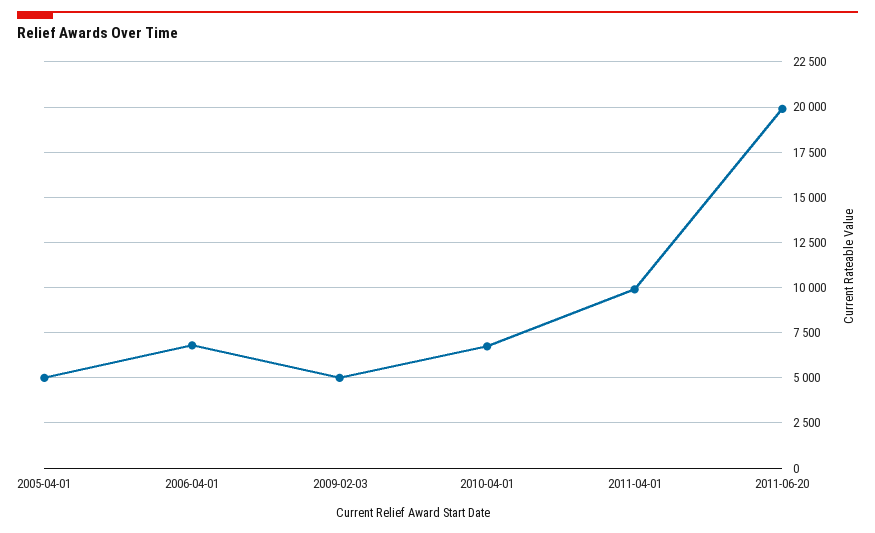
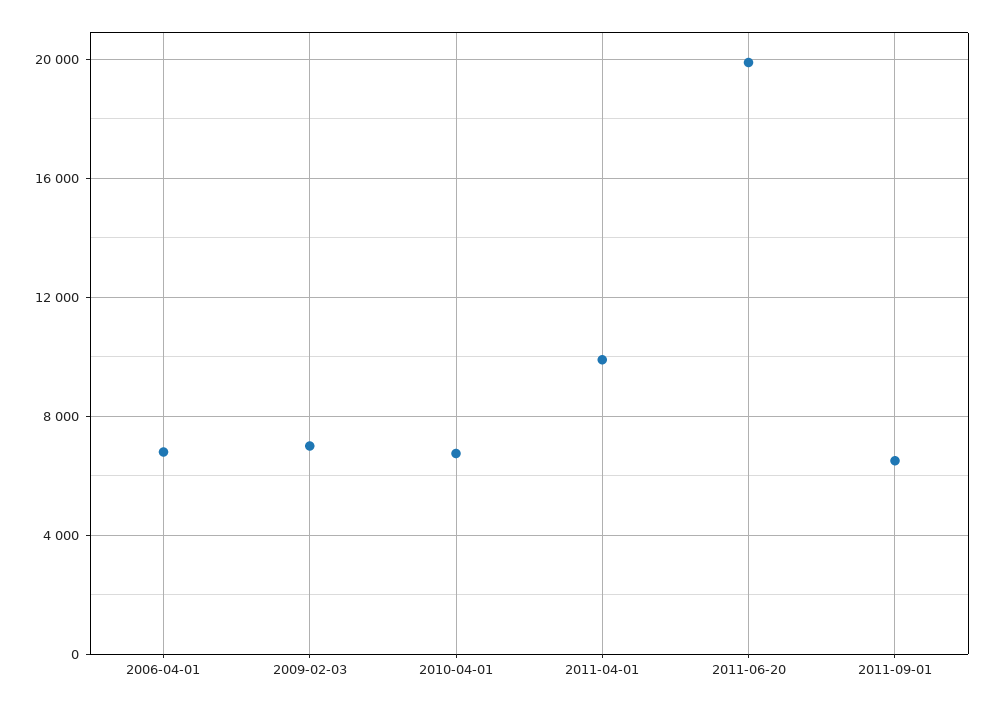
2005-04-01: 5000 -> none
2009-02-03: 5000 -> 7000
2011-09-01: none -> 6500

